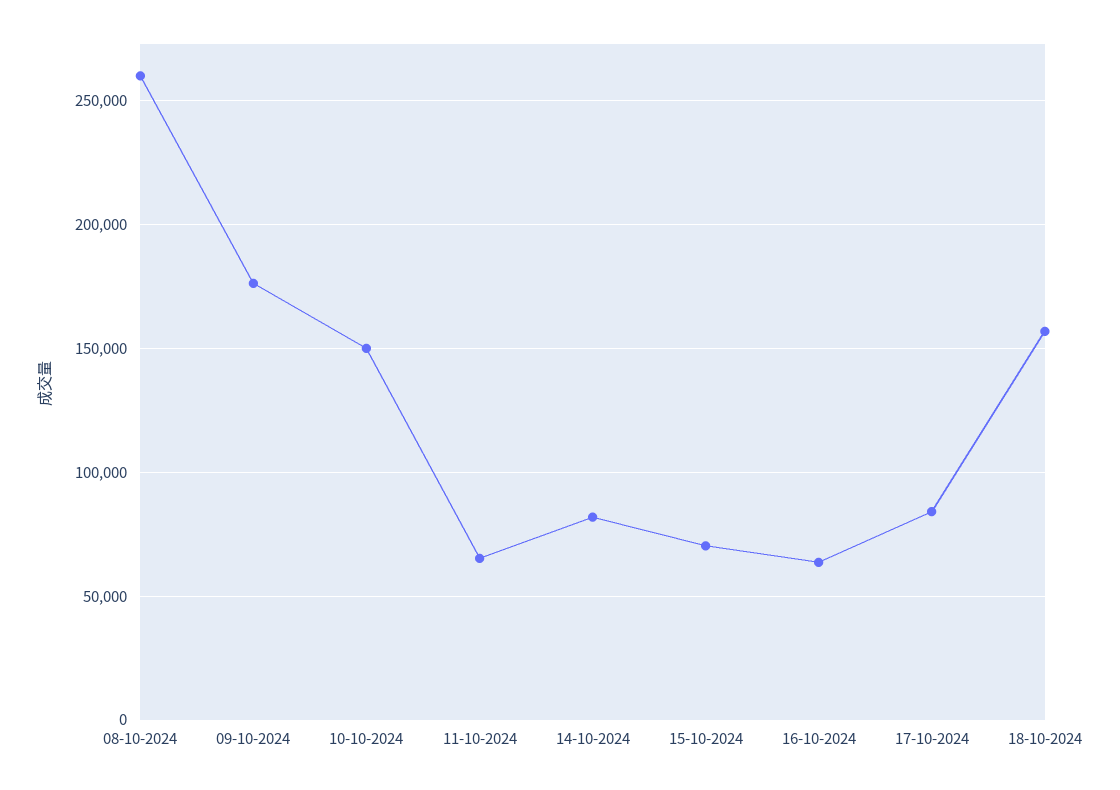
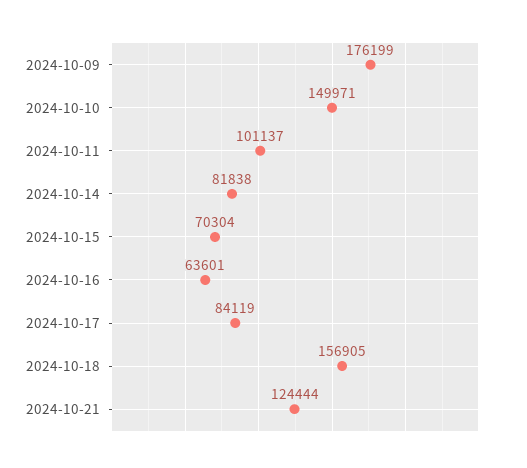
08-10-2024: 260000 -> none
11-10-2024: 65000 -> 101137
2024-10-21: none -> 124444

